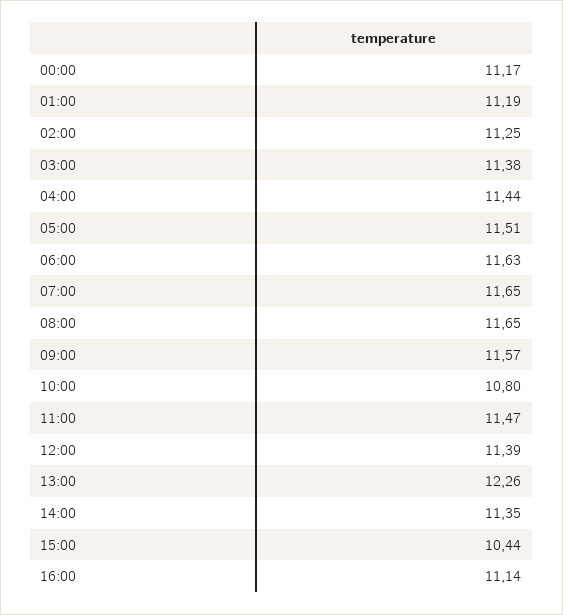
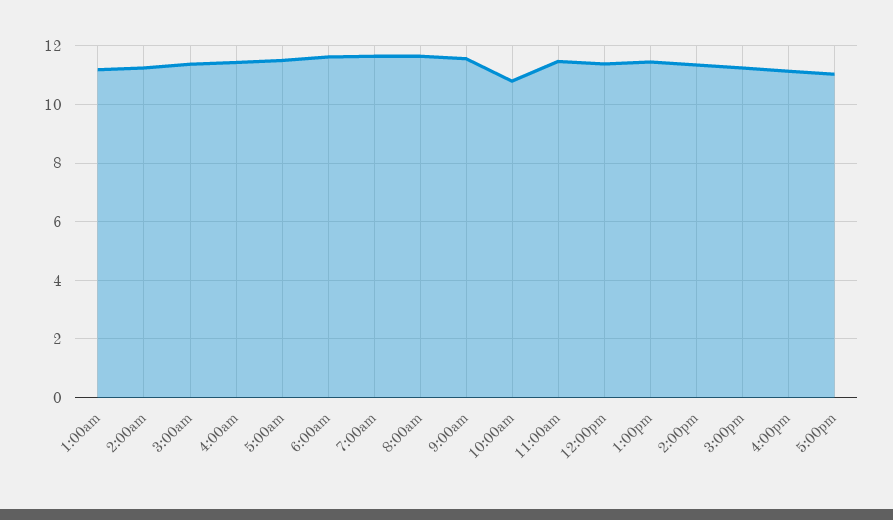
00:00: 11.17 -> none
13:00: 12.26 -> 11.5
15:00: 10.44 -> 11.25
5:00pm: none -> 11

